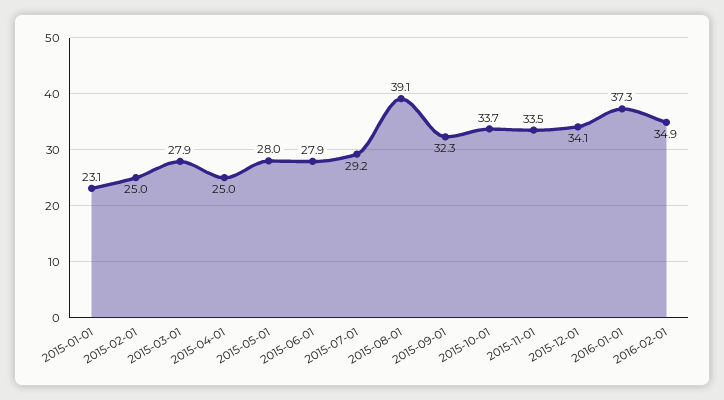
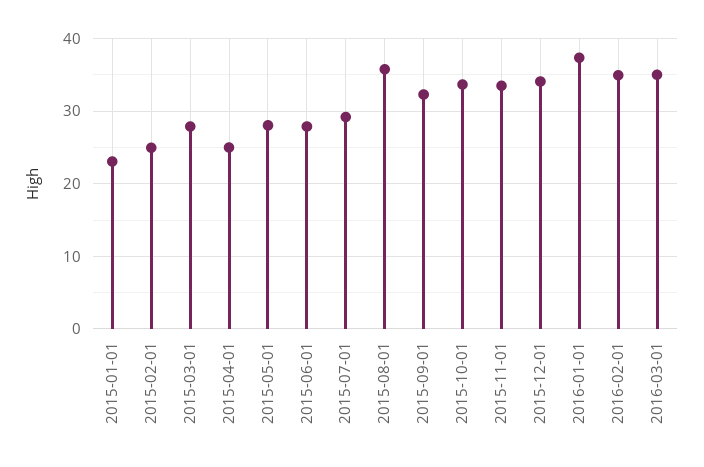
2015-08-01: 39.1 -> 36
2016-03-01: none -> 35

